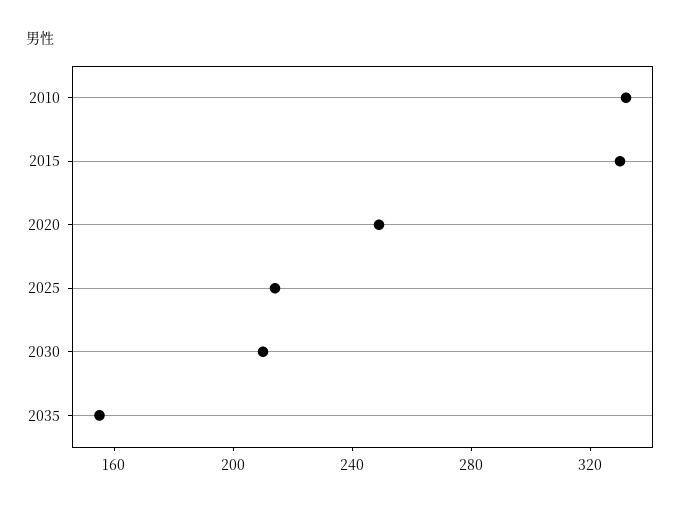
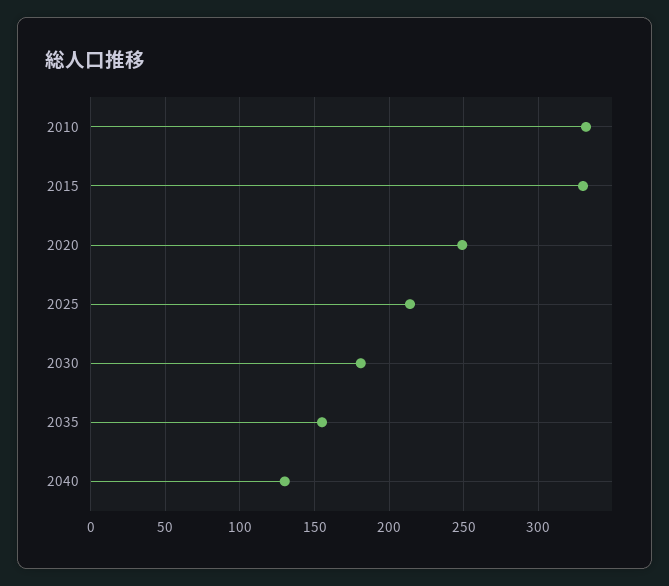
2030: 210 -> 180
2040: none -> 130

